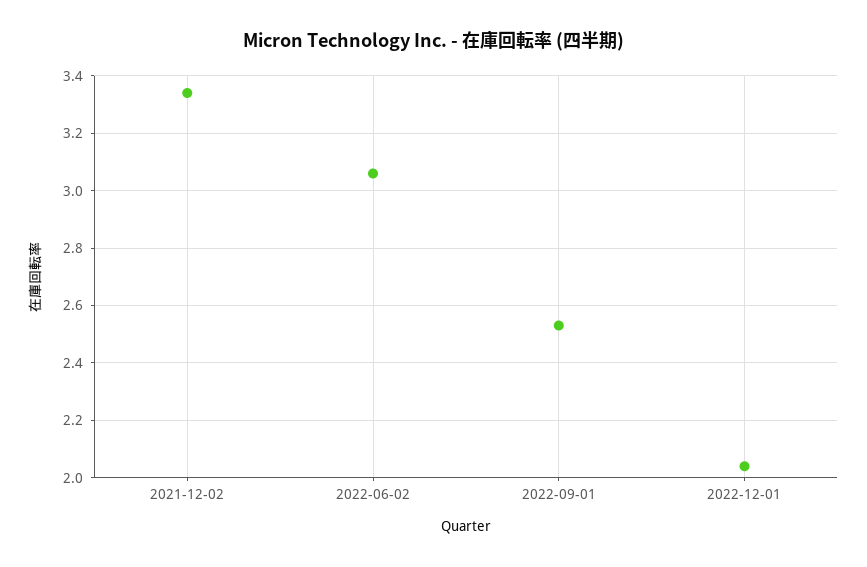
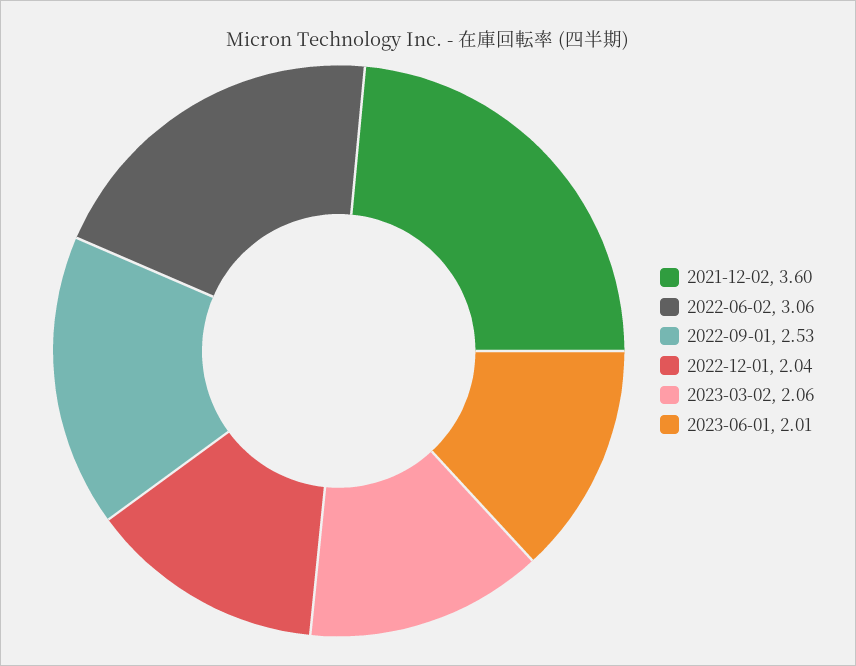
2021-12-02: 3.35 -> 3.6
2023-03-02: none -> 2.06
2023-06-01: none -> 2.01

